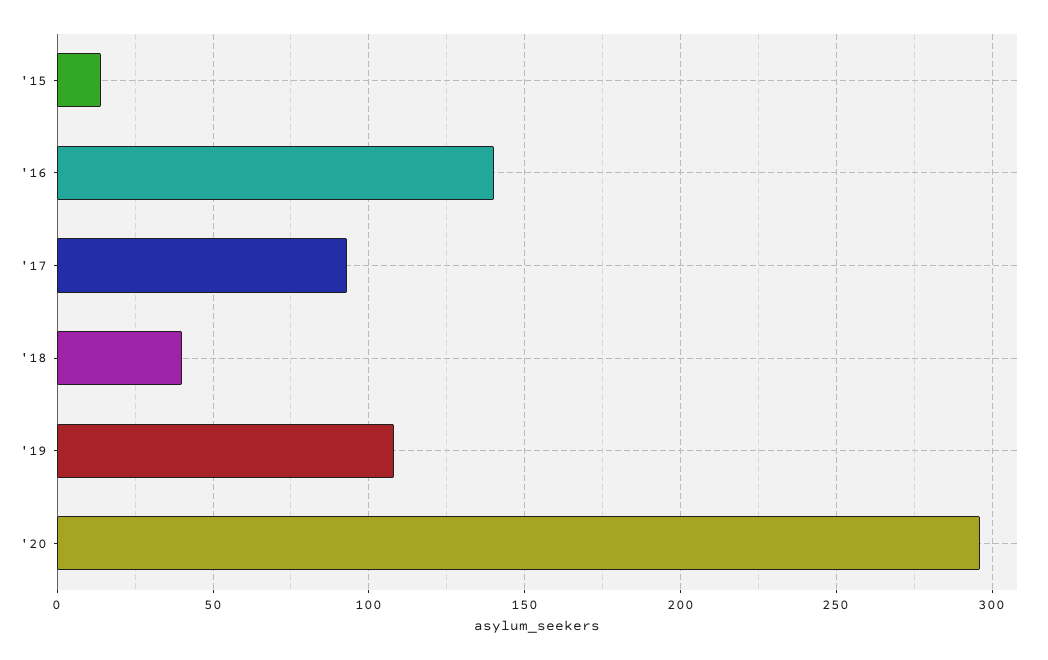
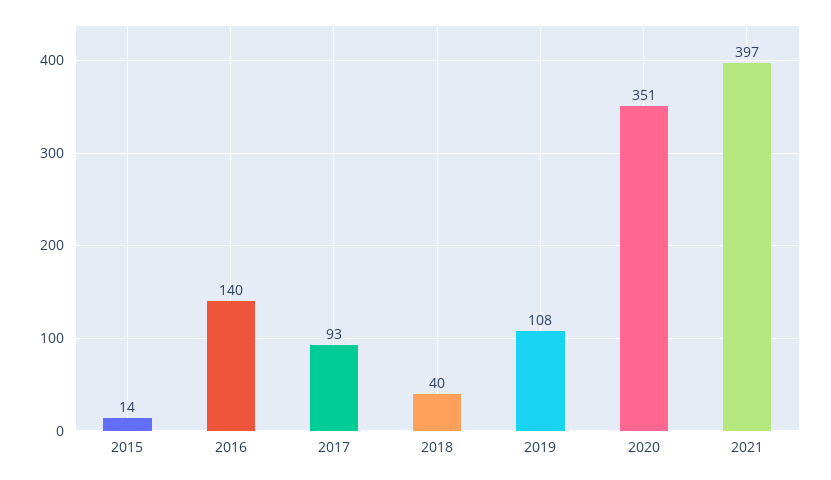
'20: 295 -> 351
2021: none -> 397

